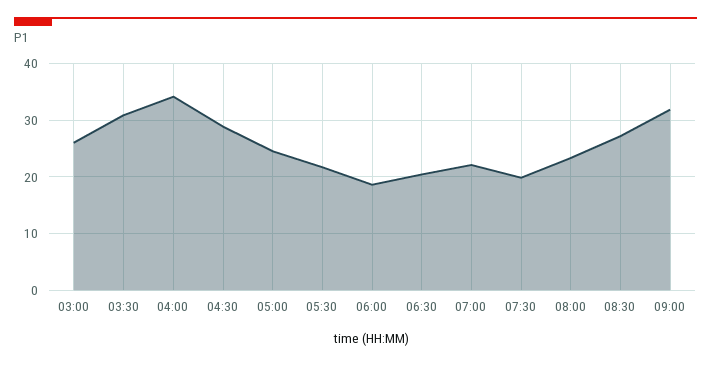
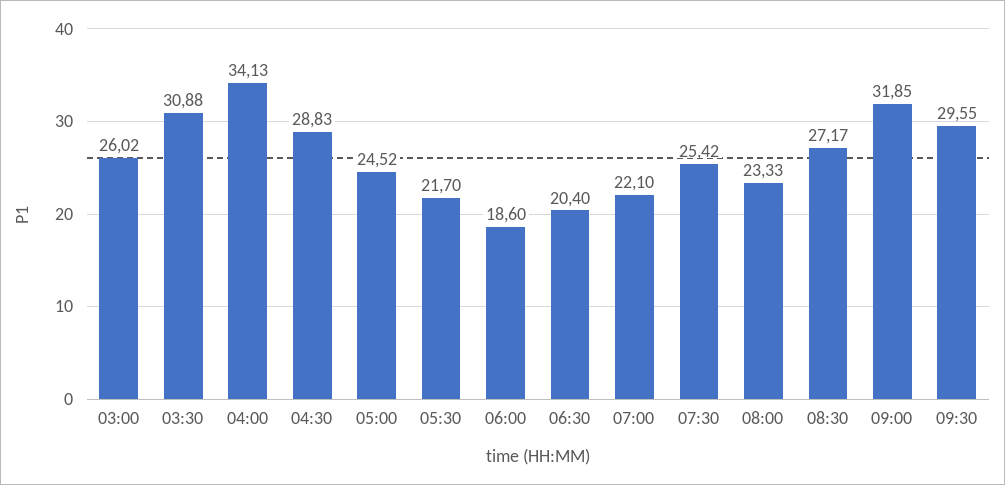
07:30: 20 -> 25.42
09:30: none -> 29.55

